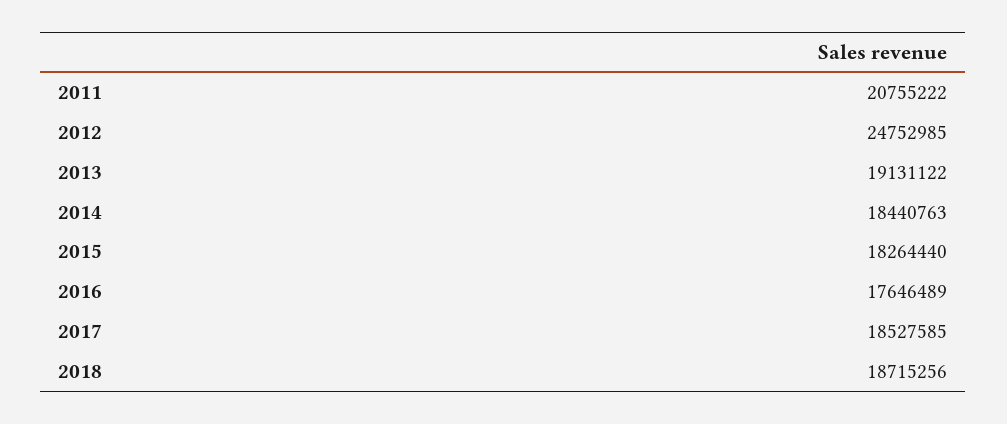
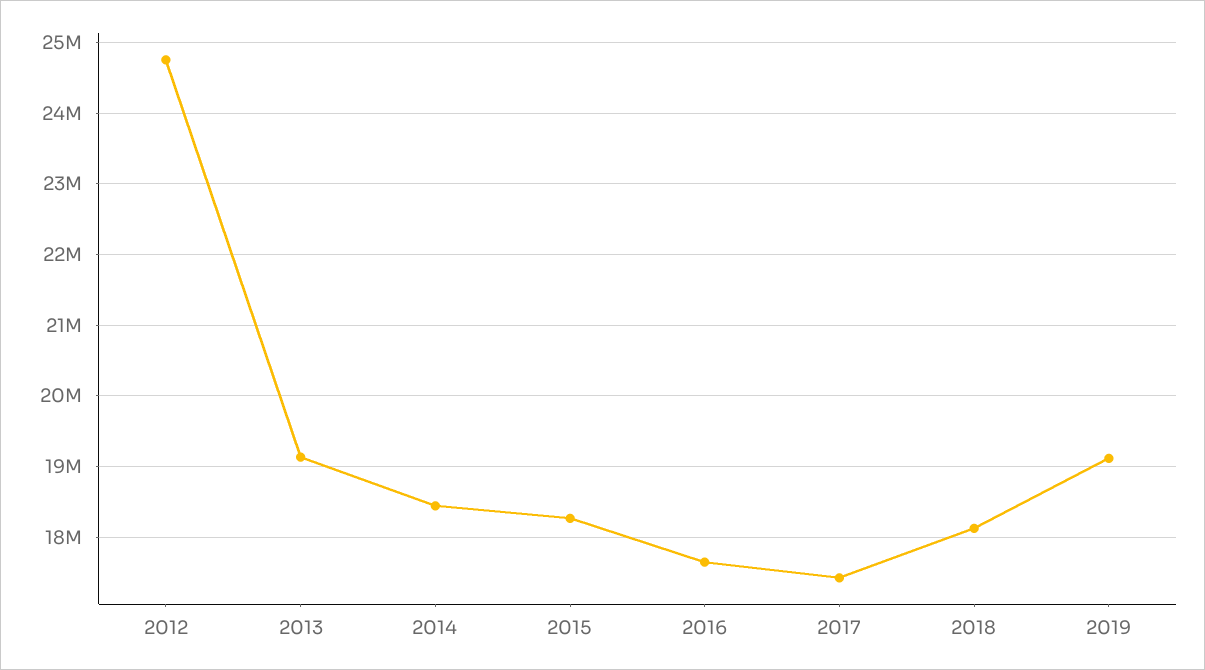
2011: 20755222 -> none
2017: 18527585 -> 17400000
2018: 18715256 -> 18100000
2019: none -> 19100000

